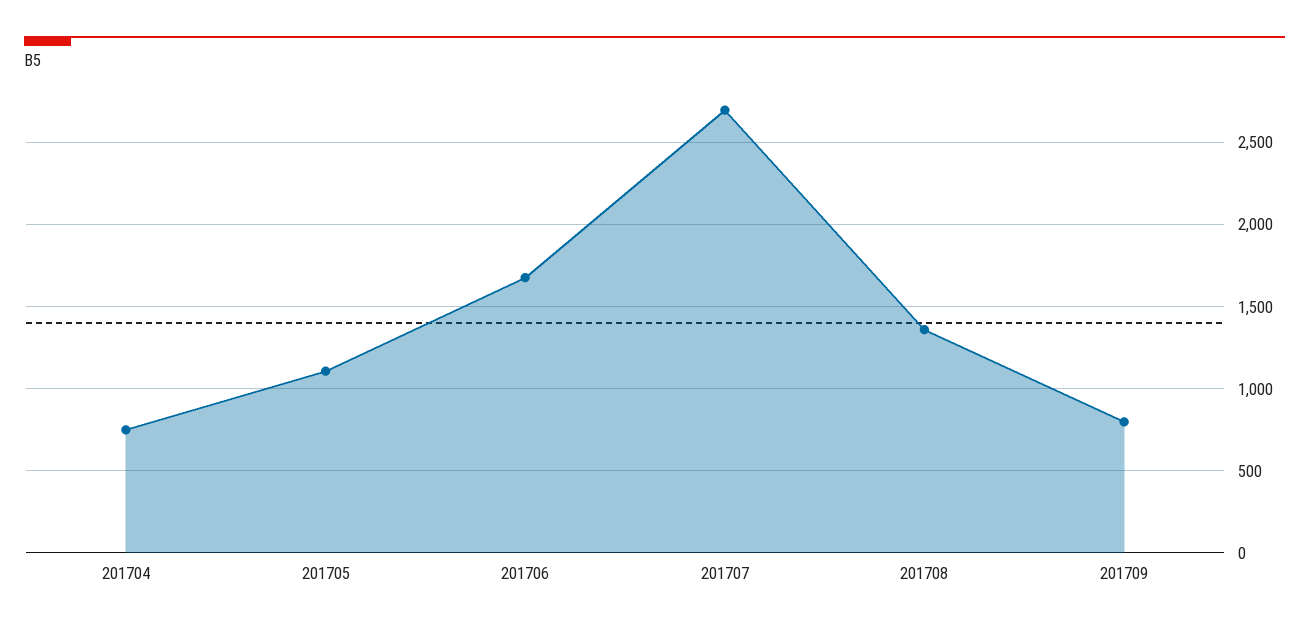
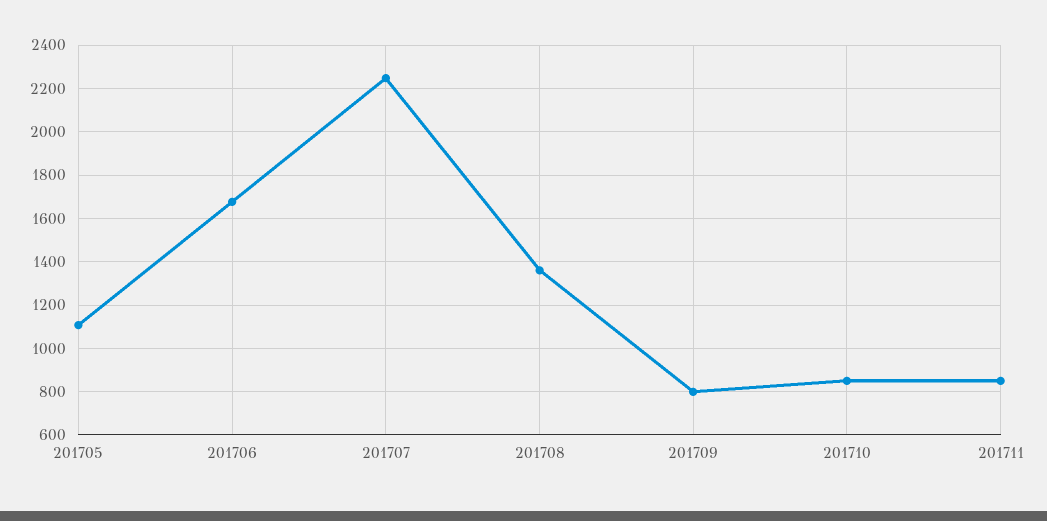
201704: 750 -> none
201707: 2700 -> 2250
201710: none -> 850
201711: none -> 850

